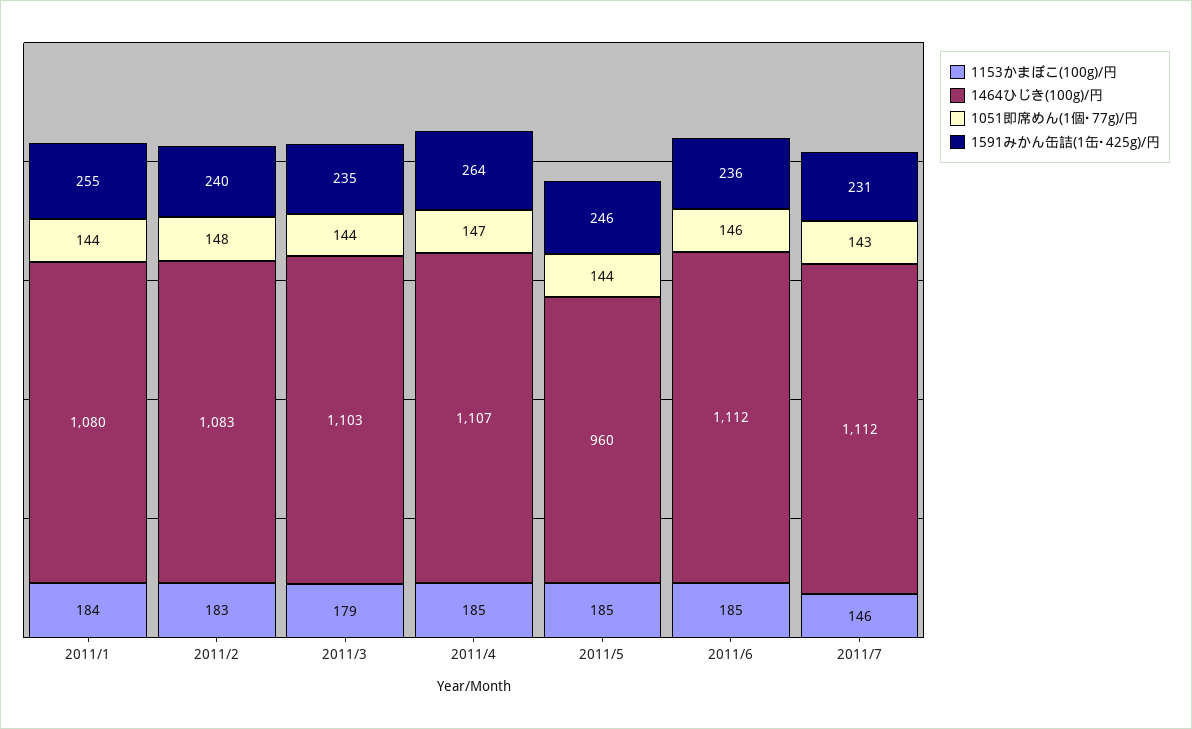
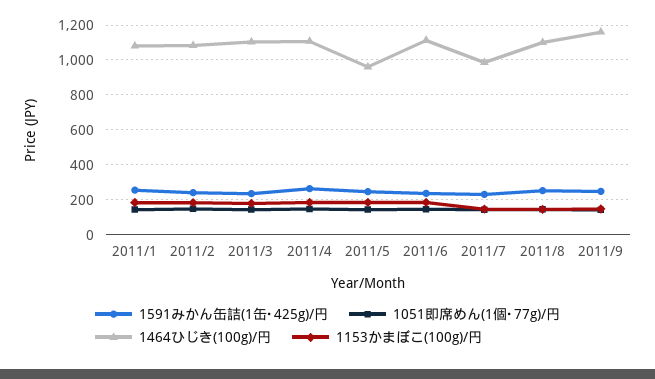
1464ひじき(100g)/円, 2011/7: 1112 -> 1000
1591みかん缶詰(1缶･425g)/円, 2011/8: none -> 250
1051即席めん(1個･77g)/円, 2011/8: none -> 150
1464ひじき(100g)/円, 2011/8: none -> 1100
1153かまぼこ(100g)/円, 2011/8: none -> 150
1591みかん缶詰(1缶･425g)/円, 2011/9: none -> 250
1051即席めん(1個･77g)/円, 2011/9: none -> 150
1464ひじき(100g)/円, 2011/9: none -> 1150
1153かまぼこ(100g)/円, 2011/9: none -> 150

